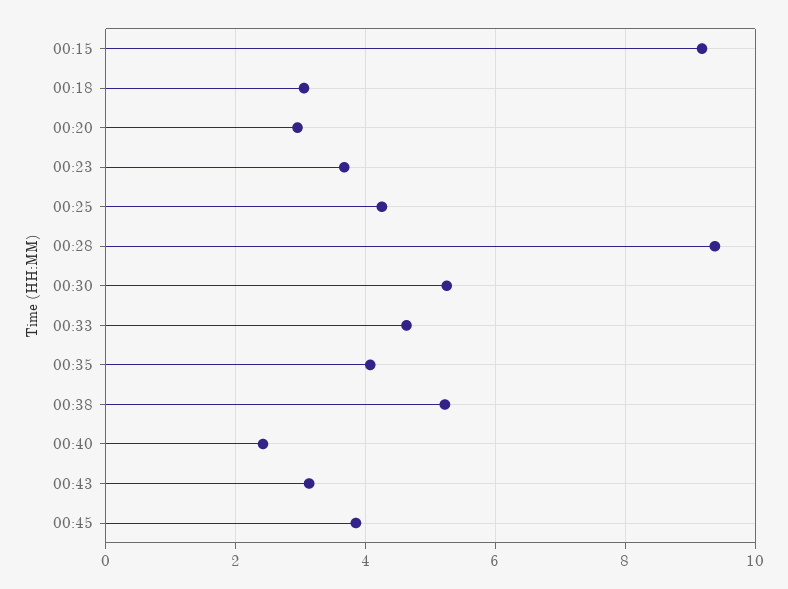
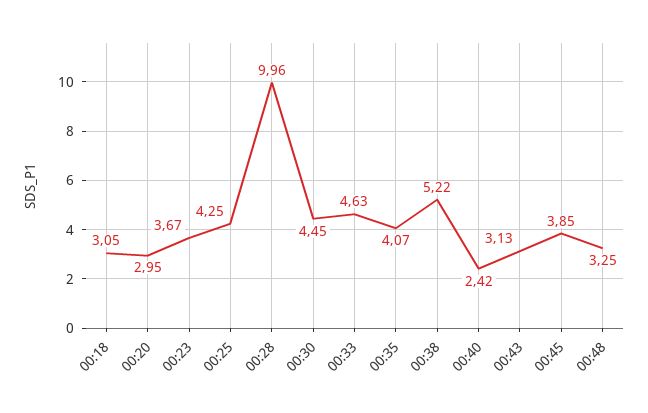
00:15: 9.2 -> none
00:28: 9.4 -> 9.96
00:30: 5.2 -> 4.45
00:48: none -> 3.25

